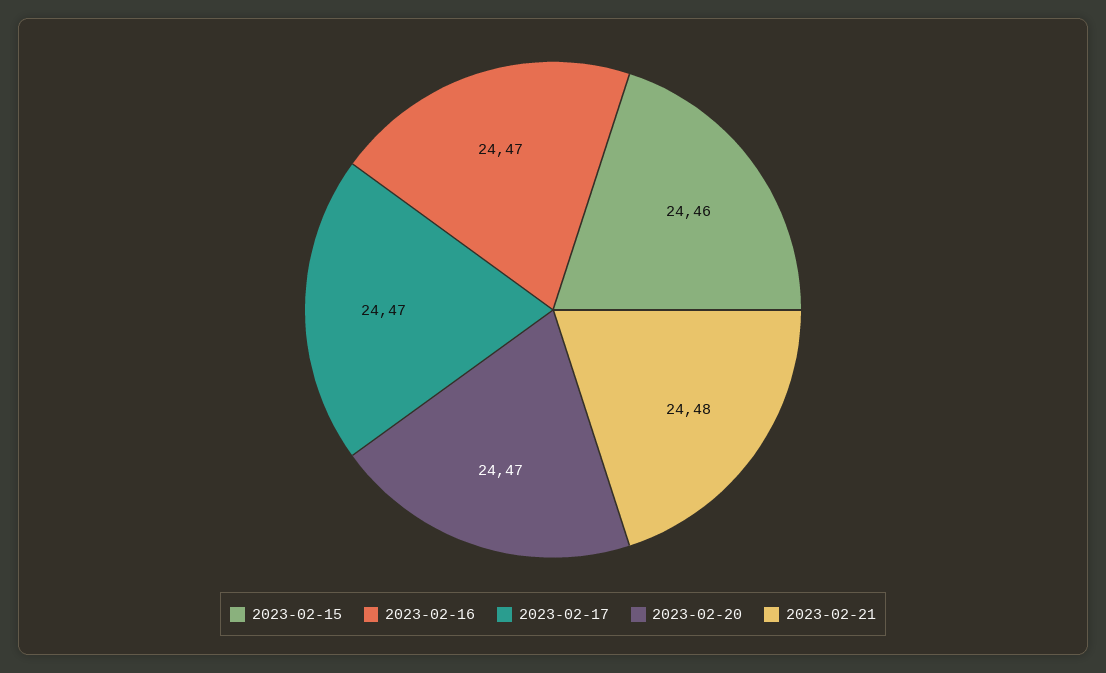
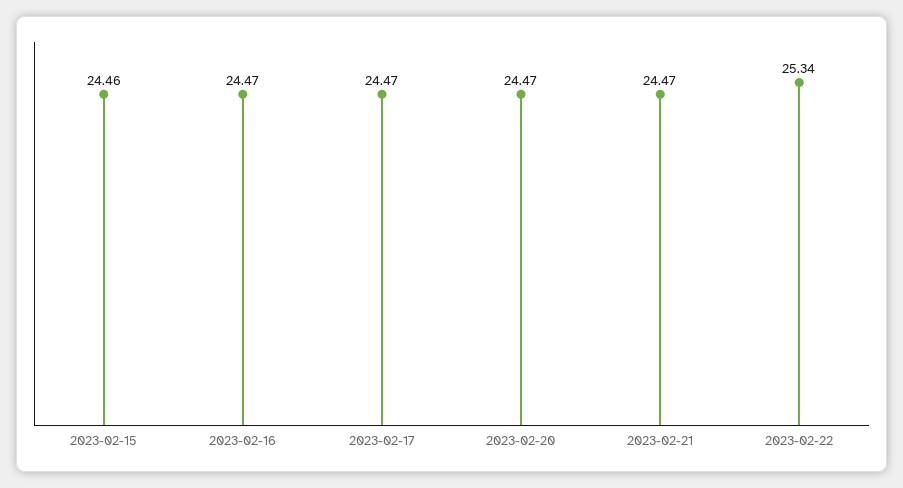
2023-02-21: 24.48 -> 24.47
2023-02-22: none -> 25.34

